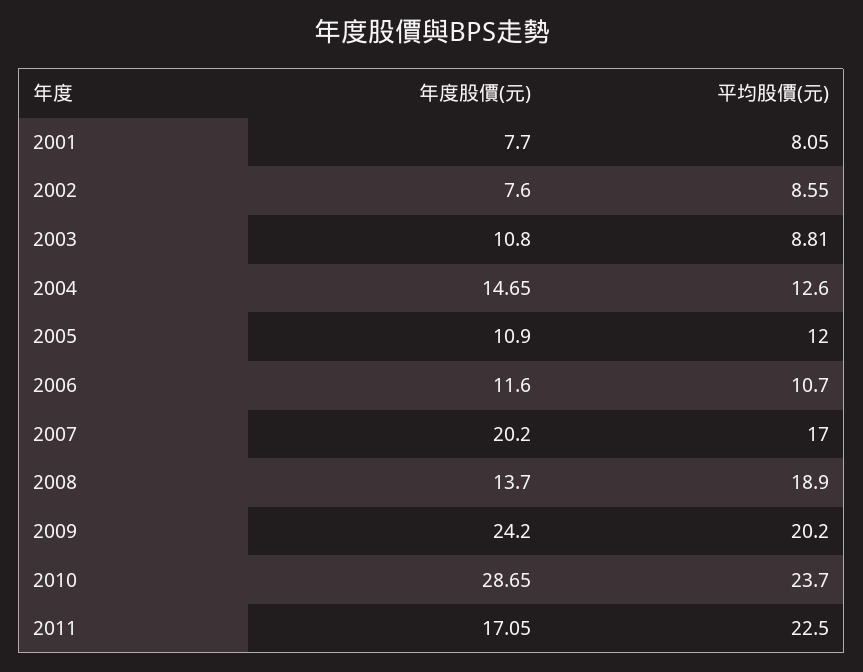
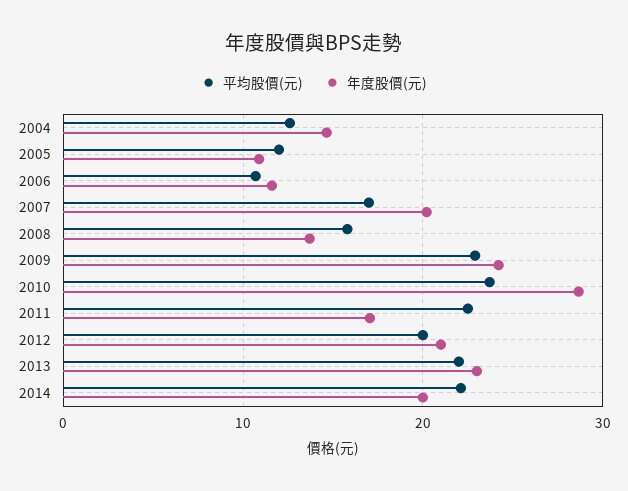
年度股價(元), 2001: 7.7 -> none
平均股價(元), 2001: 8.05 -> none
年度股價(元), 2002: 7.6 -> none
平均股價(元), 2002: 8.55 -> none
年度股價(元), 2003: 10.8 -> none
平均股價(元), 2003: 8.81 -> none
平均股價(元), 2008: 18.9 -> 16
平均股價(元), 2009: 20.2 -> 23
平均股價(元), 2012: none -> 20
年度股價(元), 2012: none -> 21
平均股價(元), 2013: none -> 22
年度股價(元), 2013: none -> 23
平均股價(元), 2014: none -> 22
年度股價(元), 2014: none -> 20

